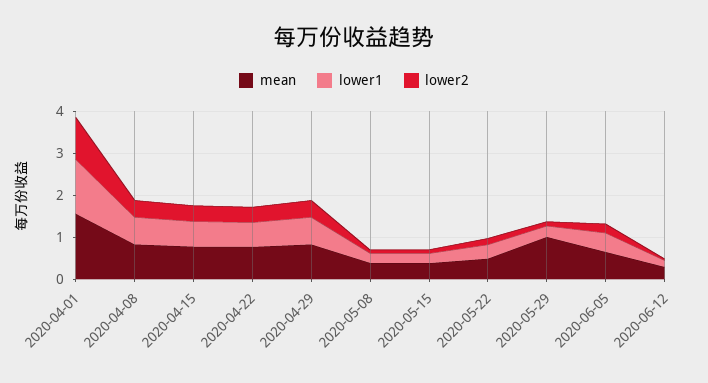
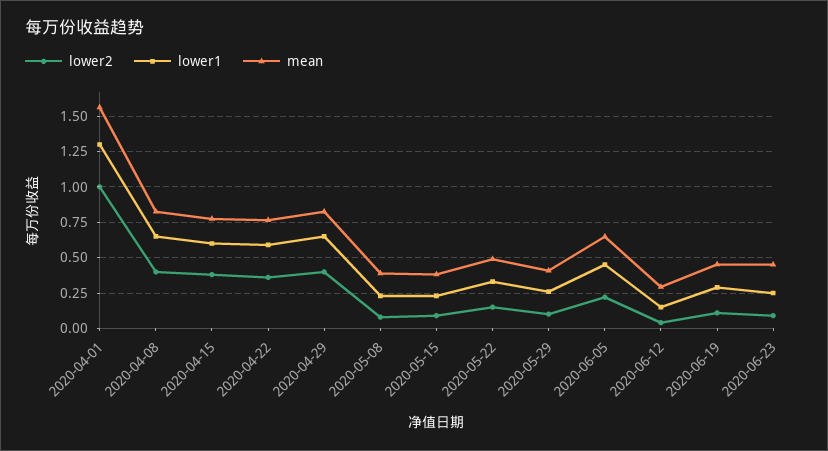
mean, 2020-05-29: 1 -> 0.4
lower2, 2020-06-19: none -> 0.1
lower1, 2020-06-19: none -> 0.3
mean, 2020-06-19: none -> 0.45
lower2, 2020-06-23: none -> 0.1
lower1, 2020-06-23: none -> 0.25
mean, 2020-06-23: none -> 0.45

